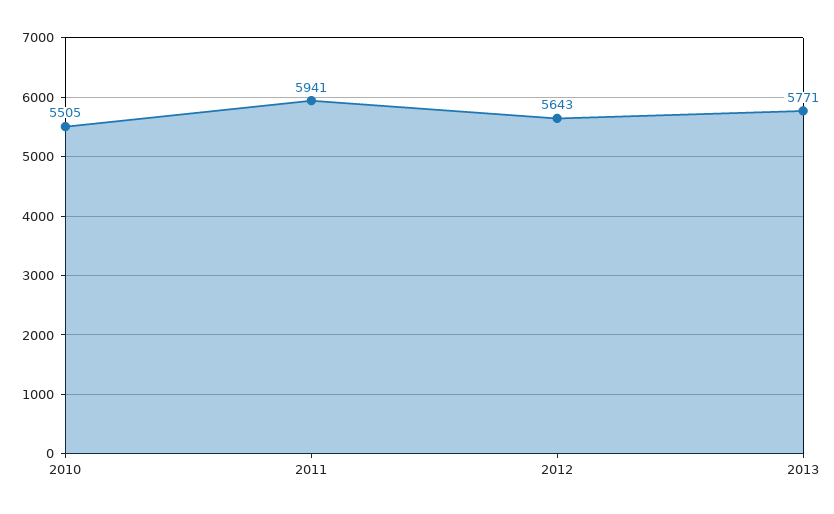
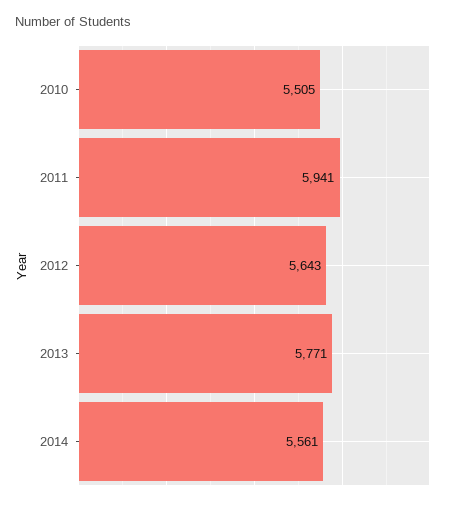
2014: none -> 5561

